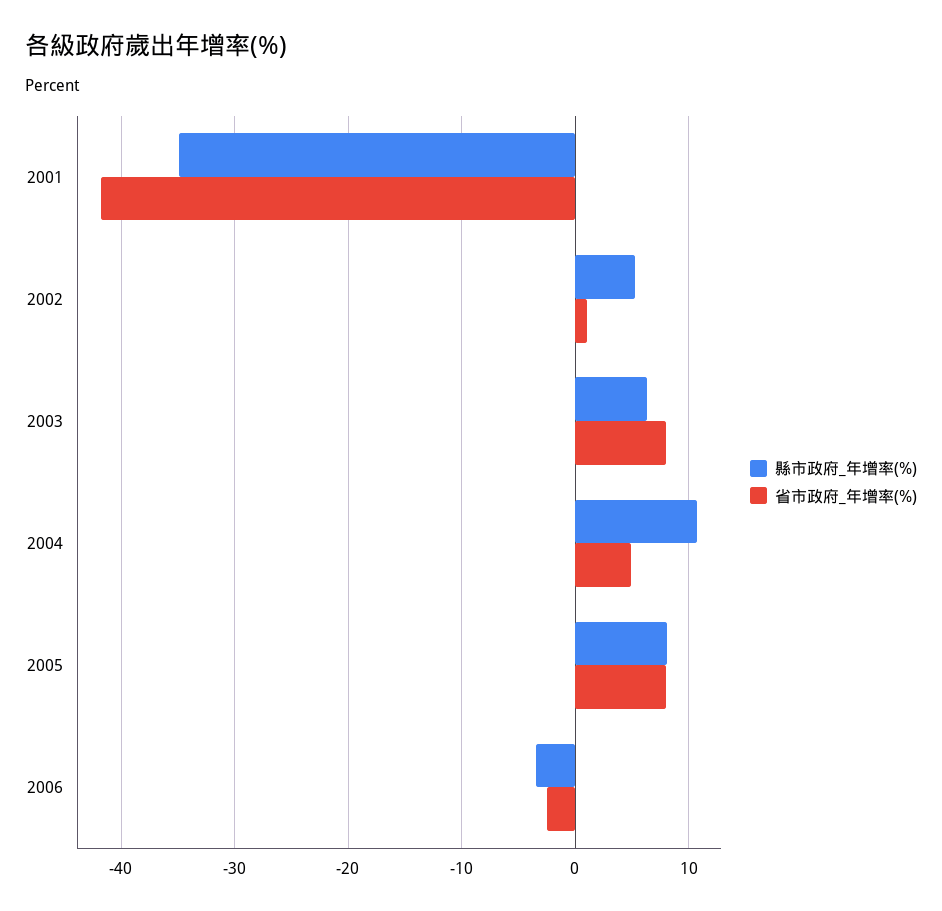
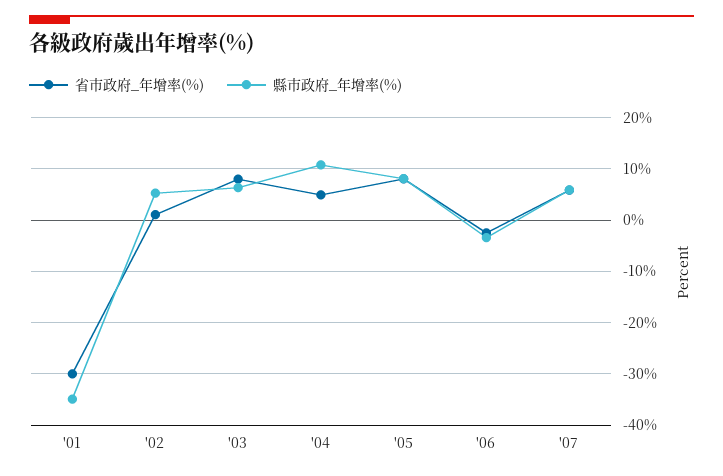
省市政府_年增率(%), 2001: -42 -> -30
省市政府_年增率(%), '07: none -> 6
縣市政府_年增率(%), '07: none -> 6

